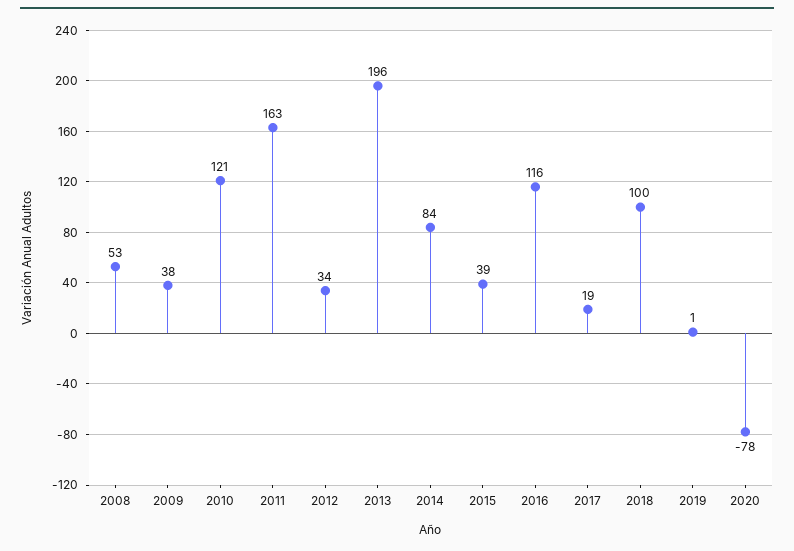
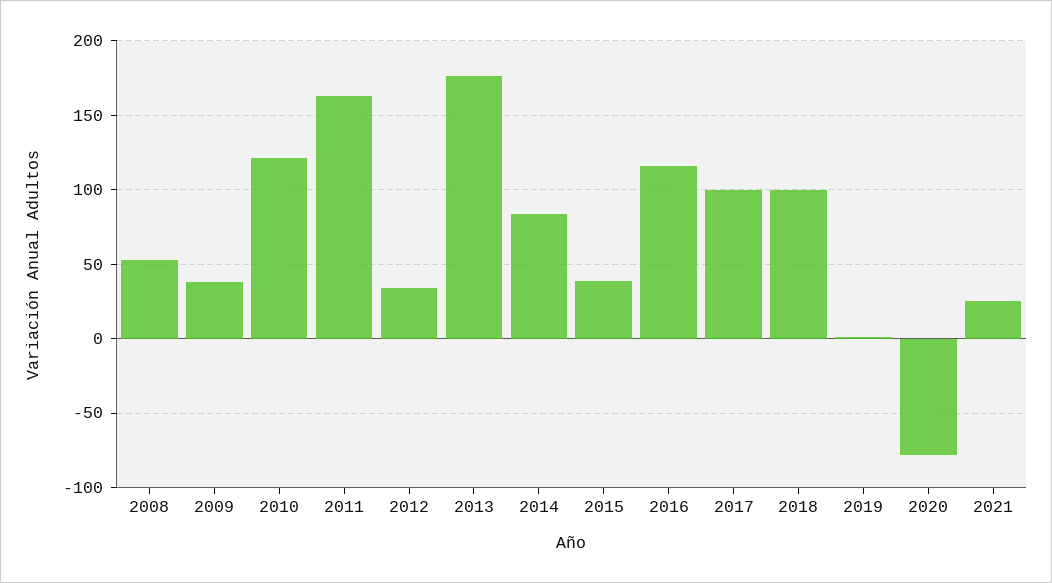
2013: 196 -> 175
2017: 19 -> 100
2021: none -> 25

